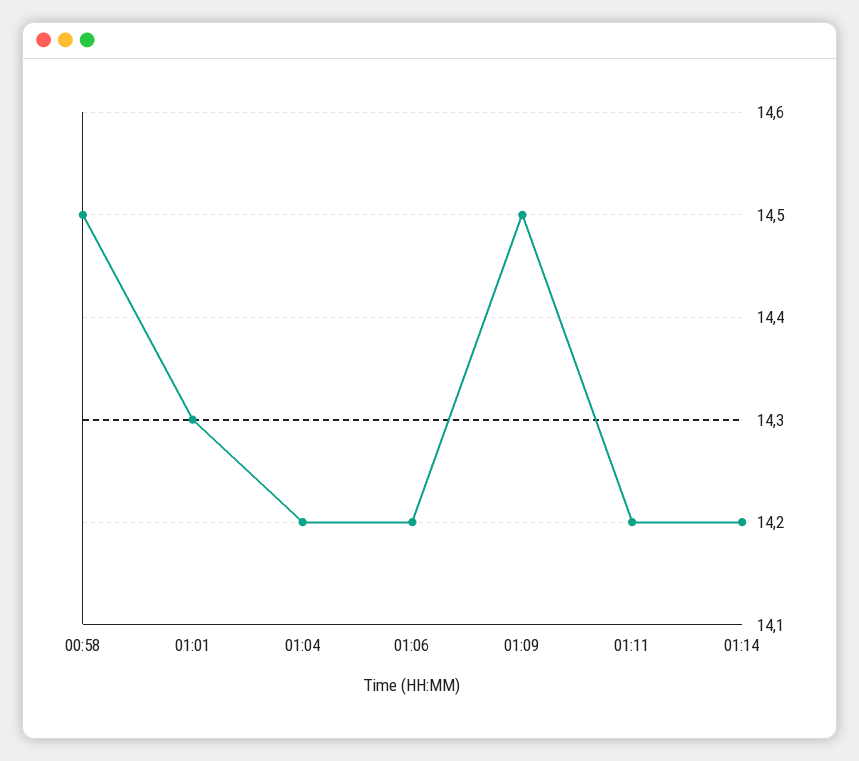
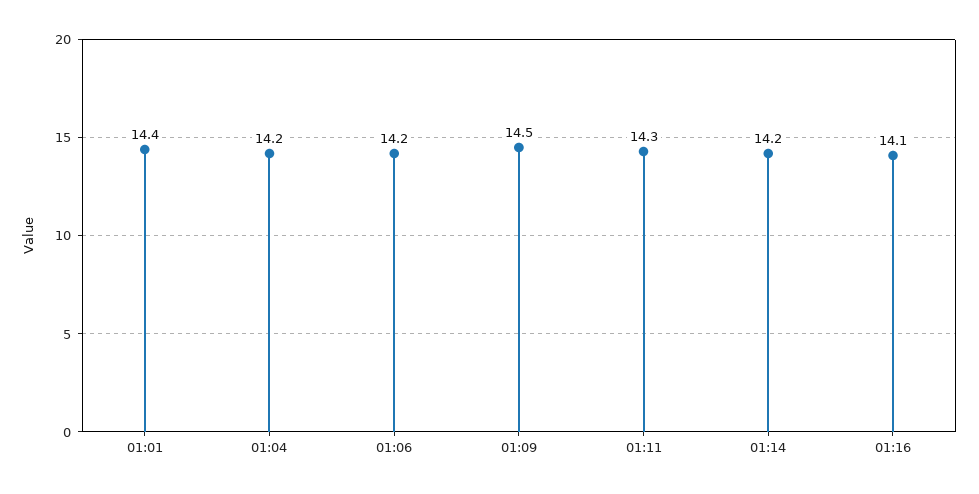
00:58: 14.5 -> none
01:01: 14.3 -> 14.4
01:11: 14.2 -> 14.3
01:16: none -> 14.1

